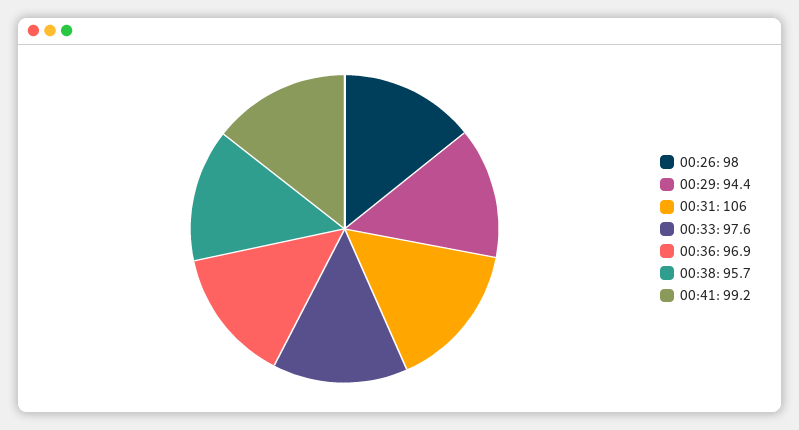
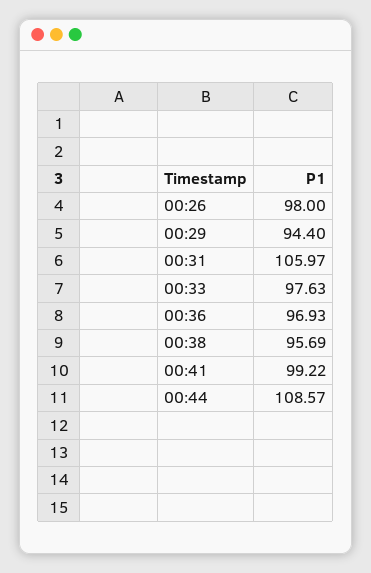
00:44: none -> 108.57

